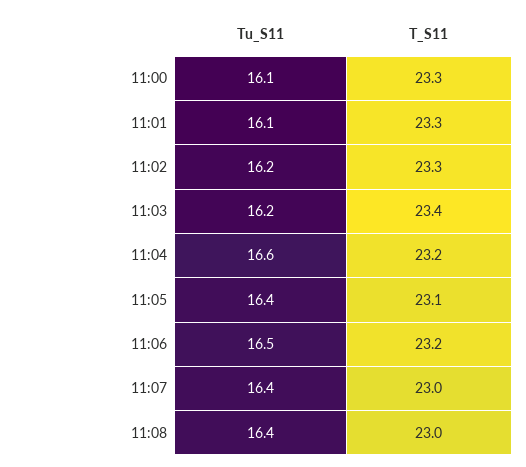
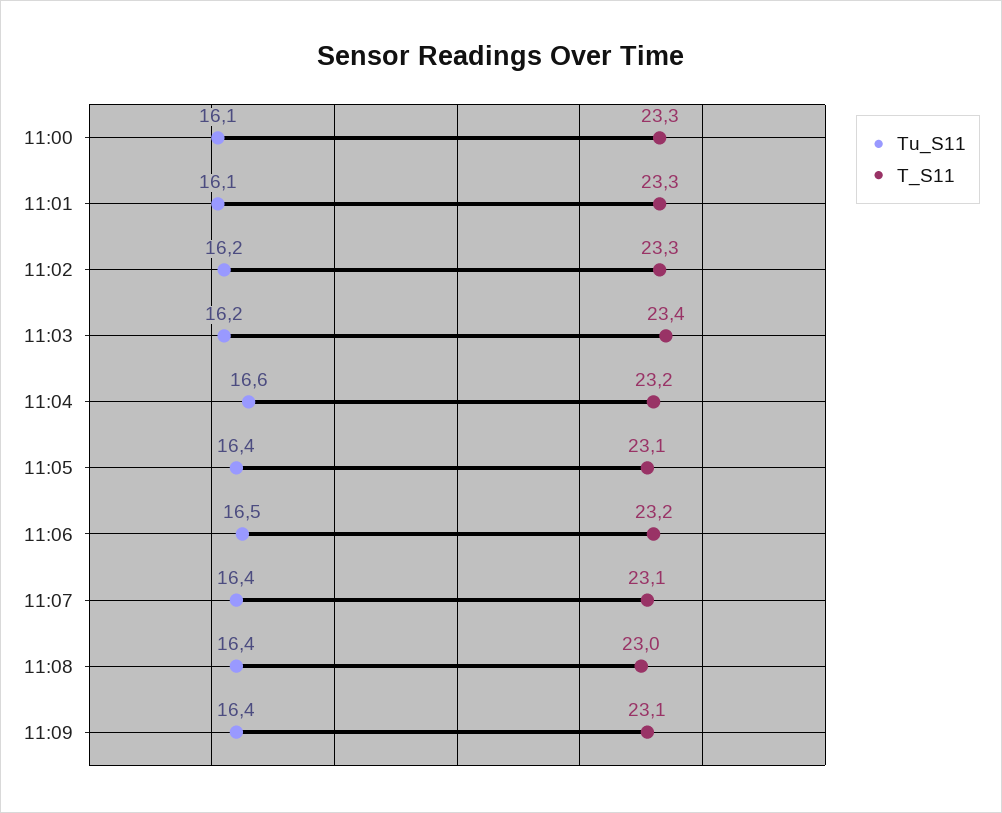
T_S11, 11:07: 23 -> 23.1
Tu_S11, 11:09: none -> 16.4
T_S11, 11:09: none -> 23.1

